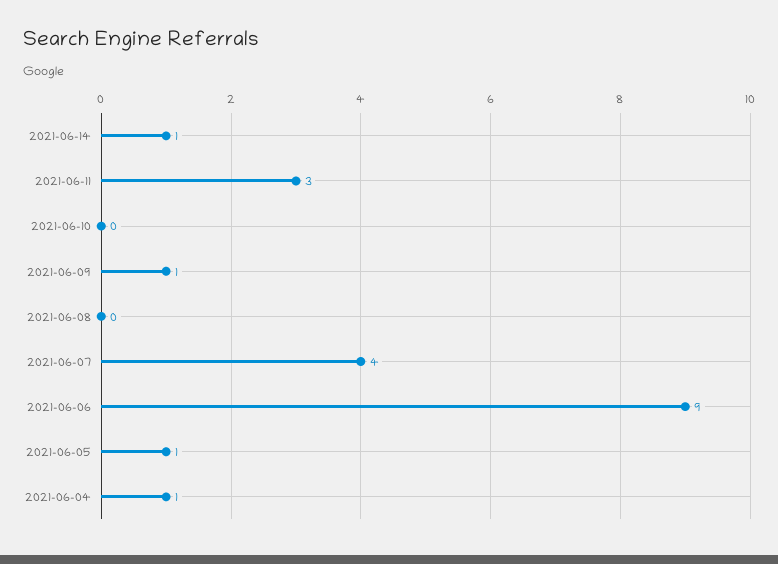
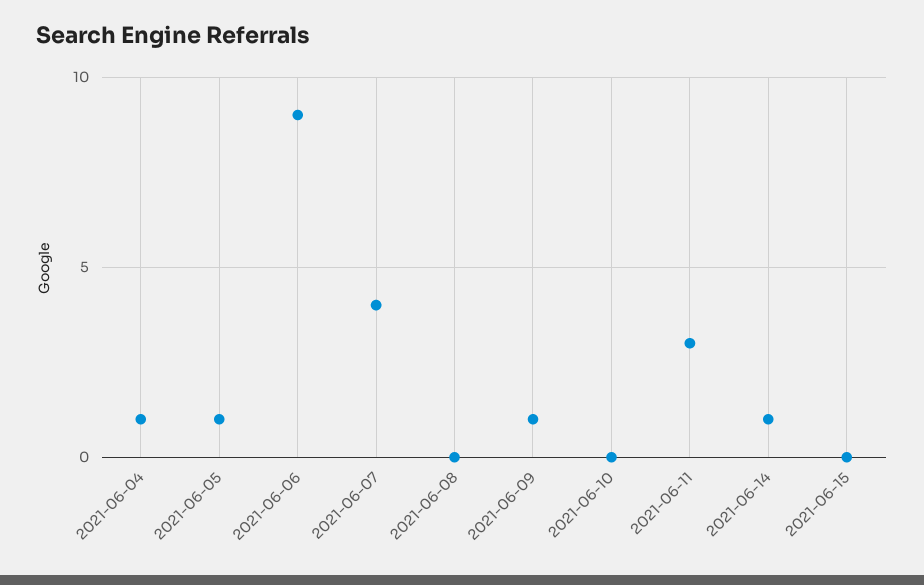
2021-06-15: none -> 0

